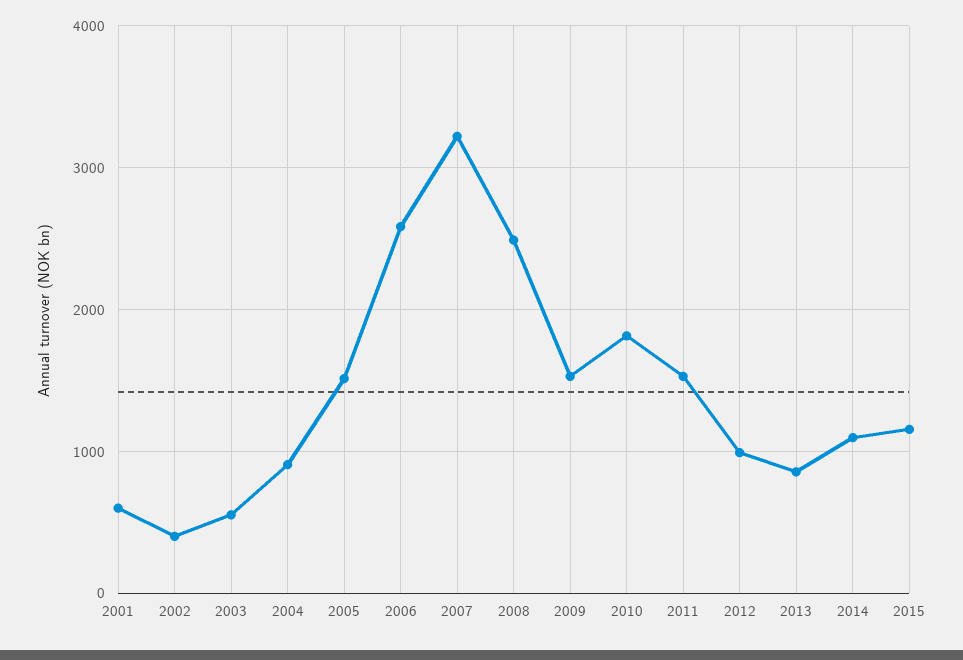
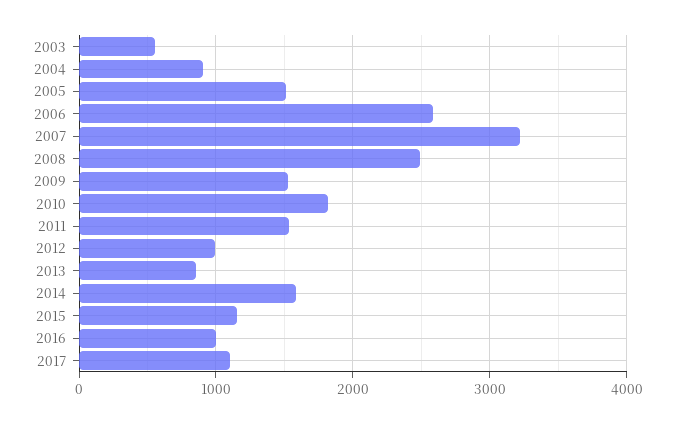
2001: 600 -> none
2002: 400 -> none
2014: 1100 -> 1600
2016: none -> 1000
2017: none -> 1100

